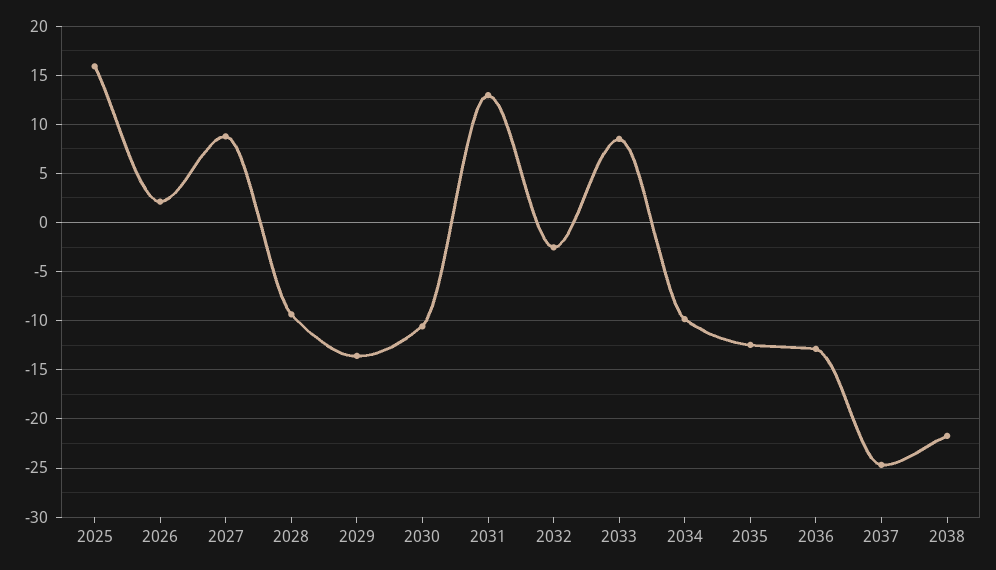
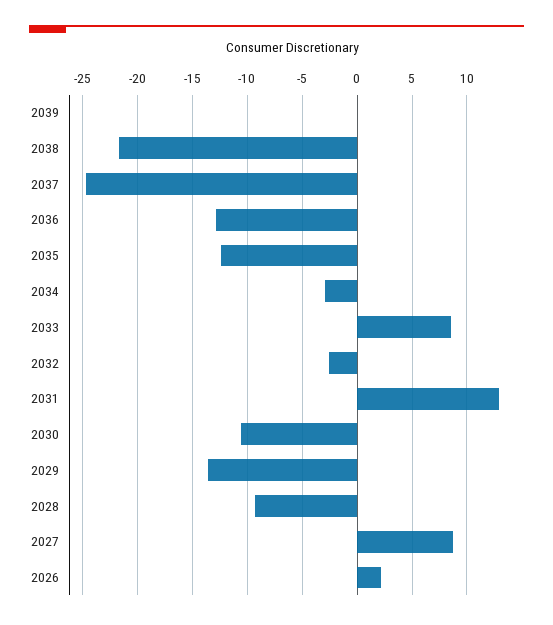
2025: 16 -> none
2034: -10 -> -3
2039: none -> 0

